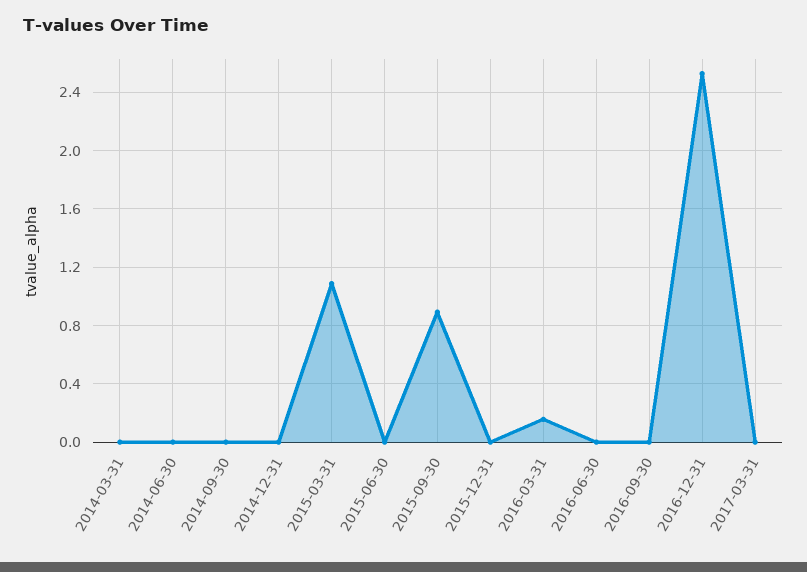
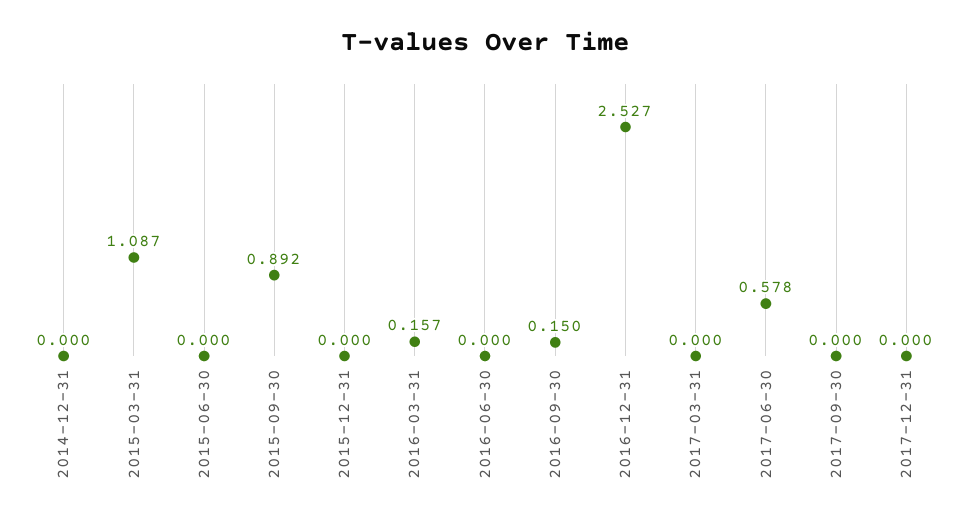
2014-03-31: 0 -> none
2014-06-30: 0 -> none
2014-09-30: 0 -> none
2016-09-30: 0 -> 0.15
2017-06-30: none -> 0.578
2017-09-30: none -> 0
2017-12-31: none -> 0

